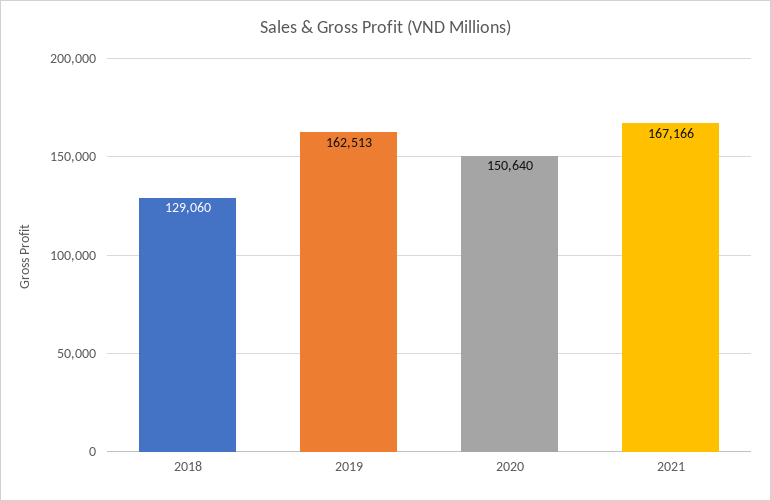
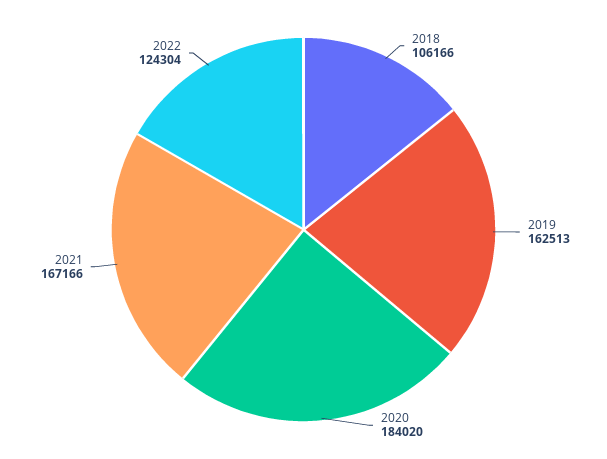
2018: 129060 -> 106166
2020: 150640 -> 184020
2022: none -> 124304

